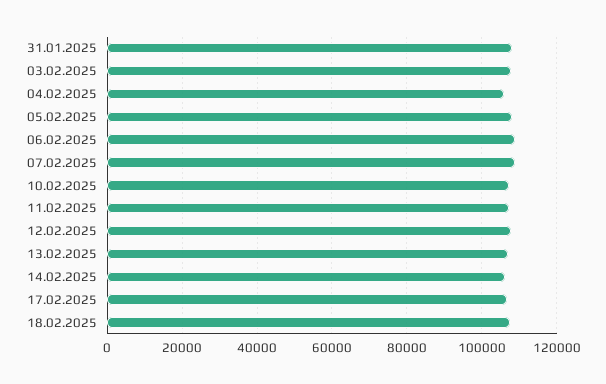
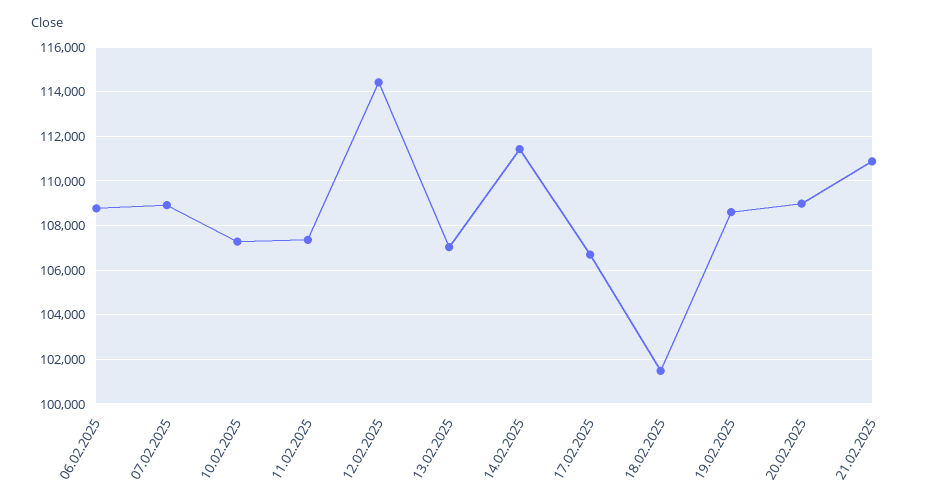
31.01.2025: 108000 -> none
03.02.2025: 108000 -> none
04.02.2025: 106000 -> none
05.02.2025: 108000 -> none
12.02.2025: 108000 -> 114500
14.02.2025: 106000 -> 111500
18.02.2025: 108000 -> 101500
19.02.2025: none -> 108500
20.02.2025: none -> 109000
21.02.2025: none -> 111000

